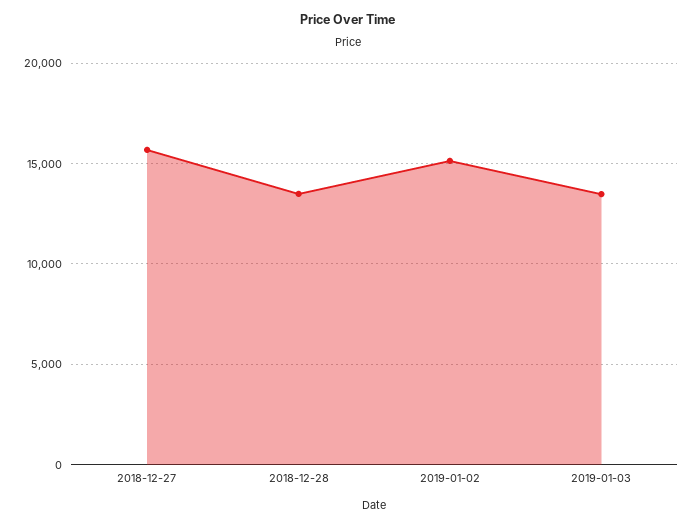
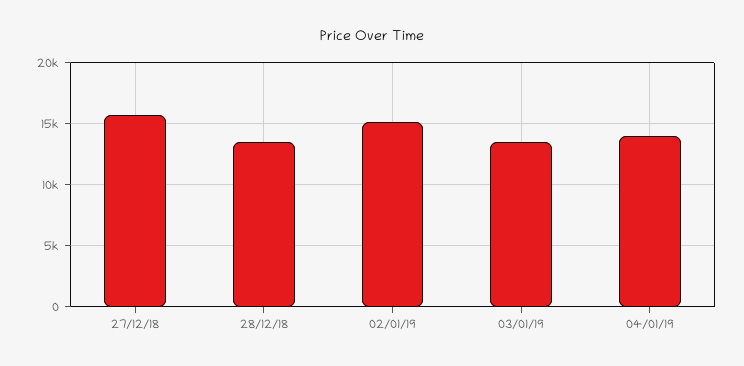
04/01/19: none -> 14000

